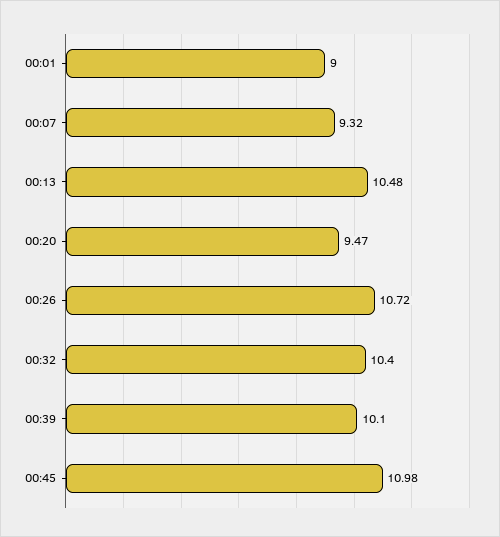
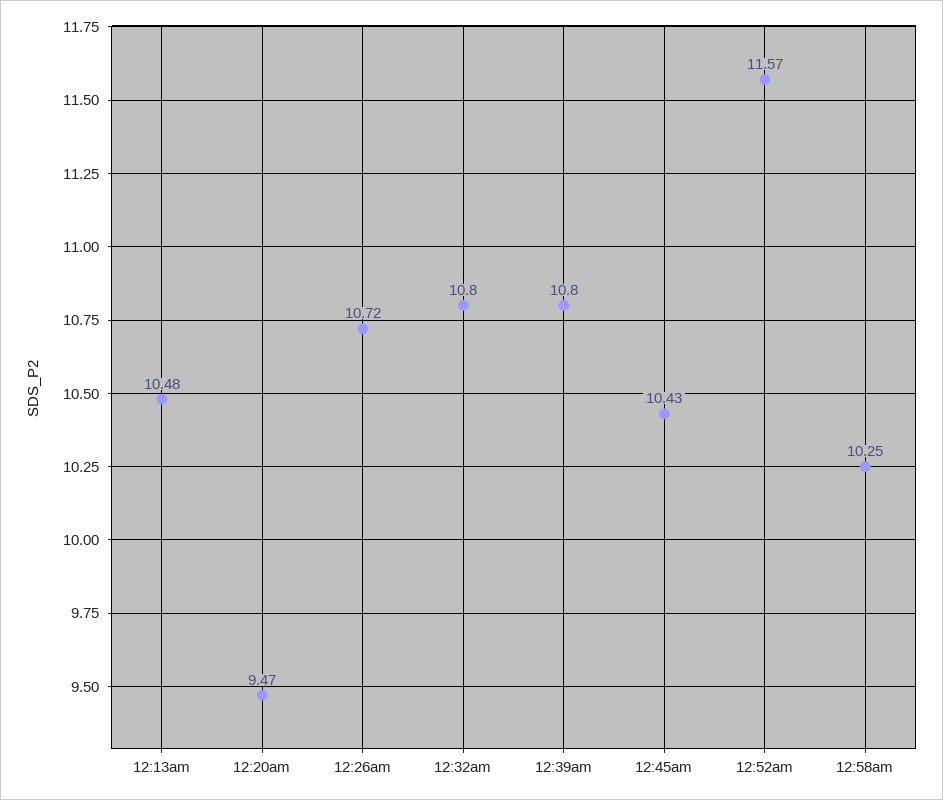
00:01: 9 -> none
00:07: 9.32 -> none
00:32: 10.4 -> 10.8
00:39: 10.1 -> 10.8
00:45: 10.98 -> 10.43
12:52am: none -> 11.57
12:58am: none -> 10.25

